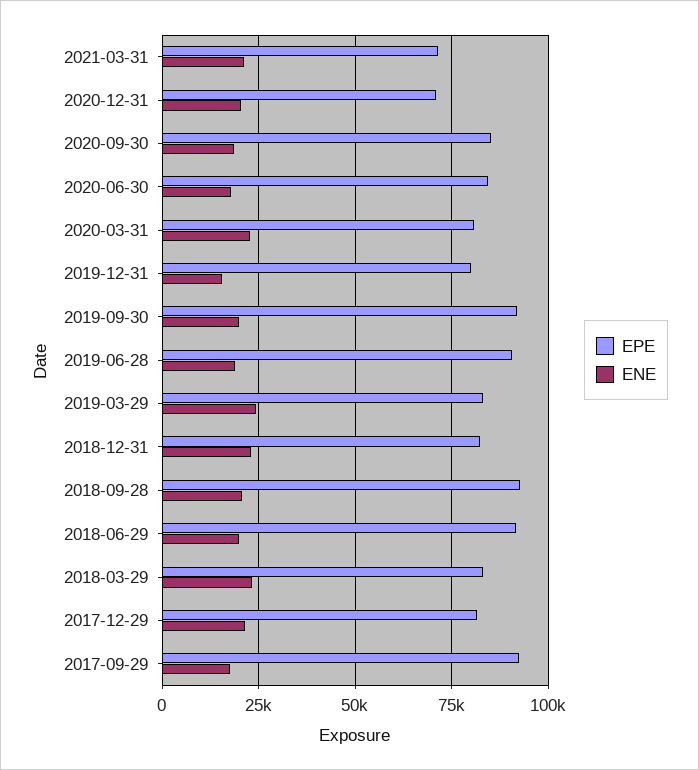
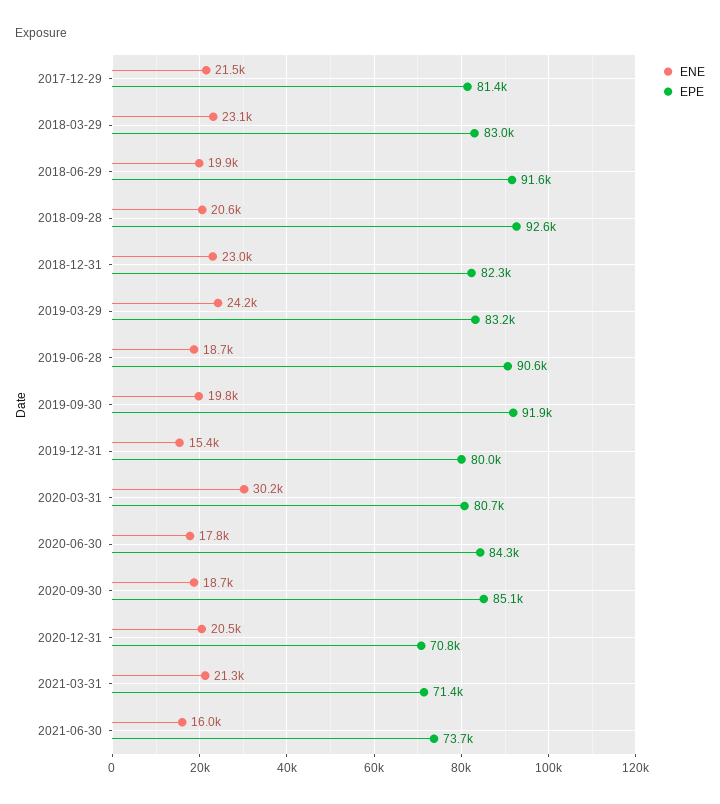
ENE, 2020-03-31: 22500 -> 30200
EPE, 2017-09-29: 92500 -> none
ENE, 2017-09-29: 17500 -> none
ENE, 2021-06-30: none -> 16000
EPE, 2021-06-30: none -> 73700

